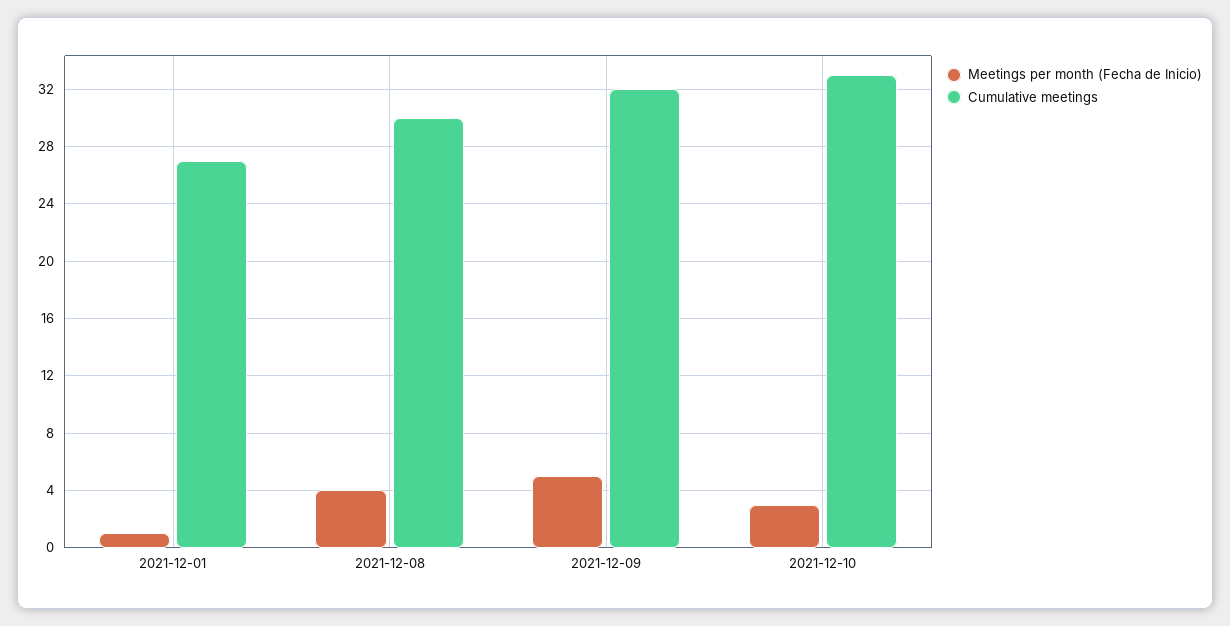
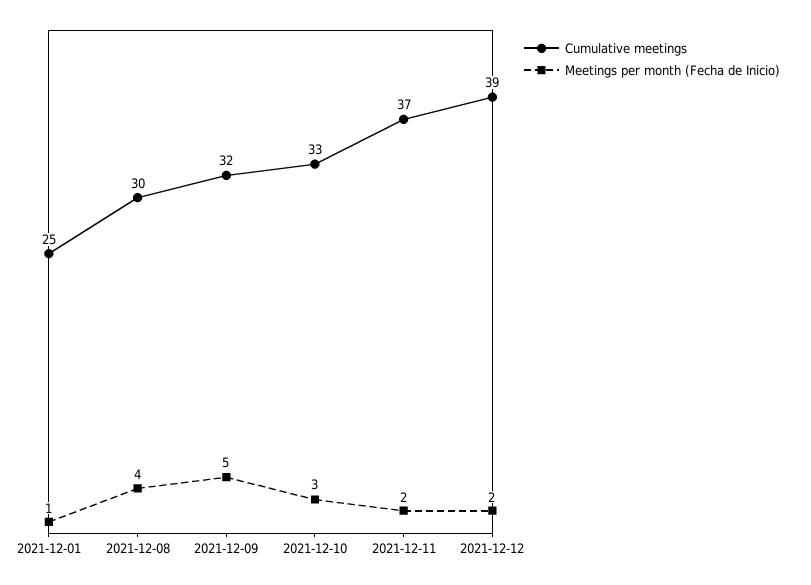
Cumulative meetings, 2021-12-01: 27 -> 25
Cumulative meetings, 2021-12-11: none -> 37
Meetings per month (Fecha de Inicio), 2021-12-11: none -> 2
Cumulative meetings, 2021-12-12: none -> 39
Meetings per month (Fecha de Inicio), 2021-12-12: none -> 2

